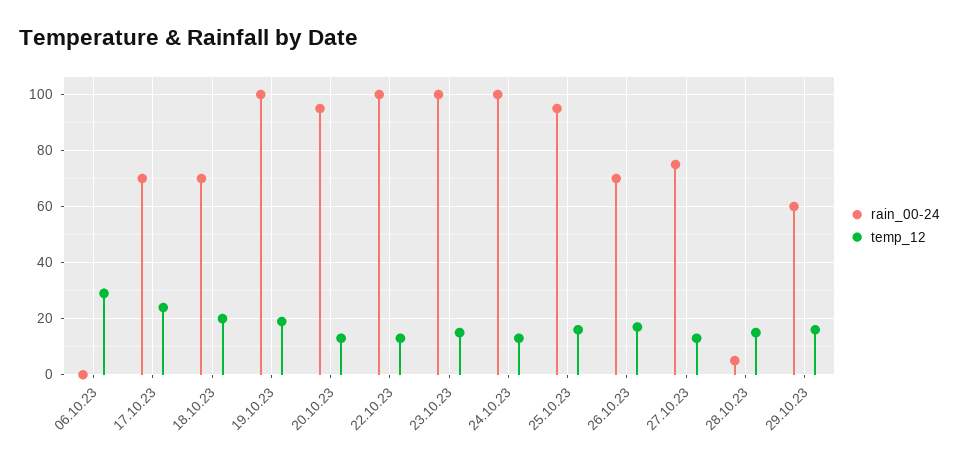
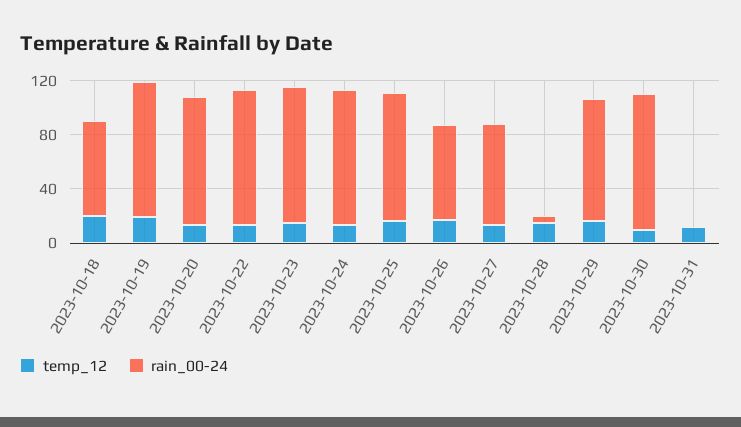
rain_00-24, 06.10.23: 0 -> none
temp_12, 06.10.23: 30 -> none
rain_00-24, 17.10.23: 70 -> none
temp_12, 17.10.23: 25 -> none
rain_00-24, 29.10.23: 60 -> 90
temp_12, 2023-10-30: none -> 10
rain_00-24, 2023-10-30: none -> 100
temp_12, 2023-10-31: none -> 10
rain_00-24, 2023-10-31: none -> 0

